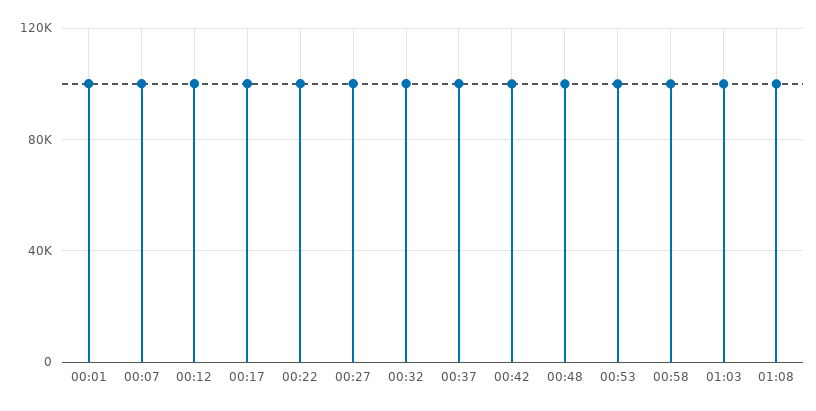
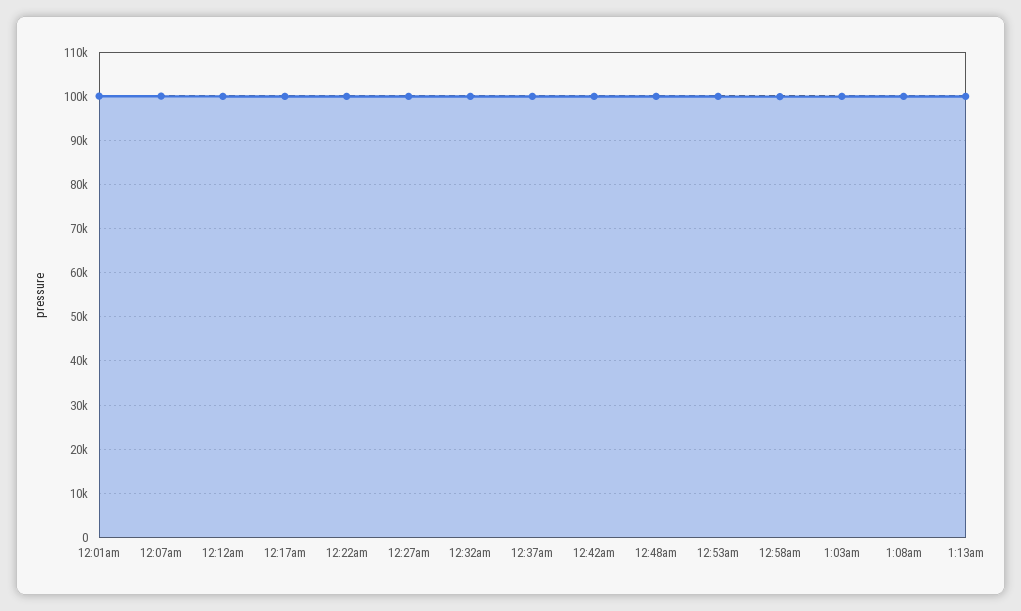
1:13am: none -> 100000

